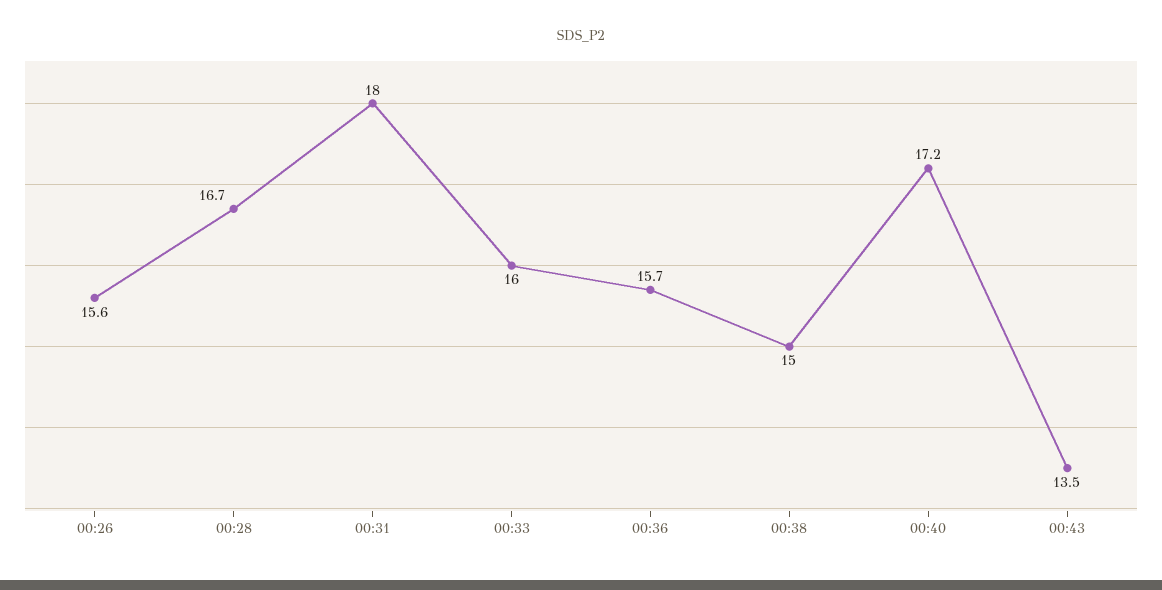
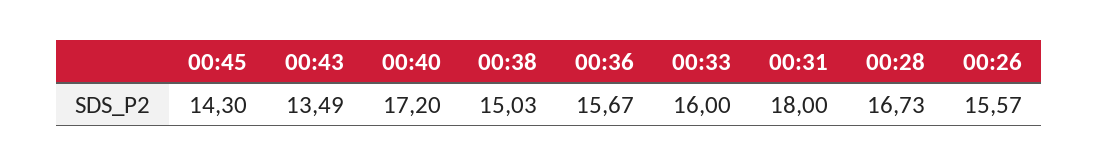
00:45: none -> 14.3

